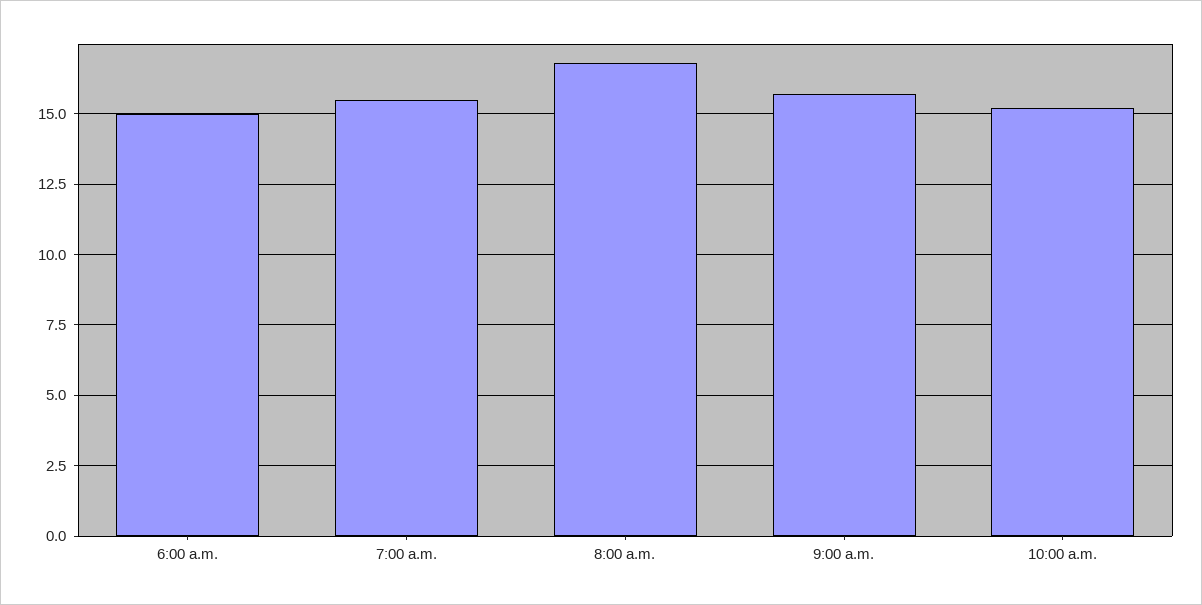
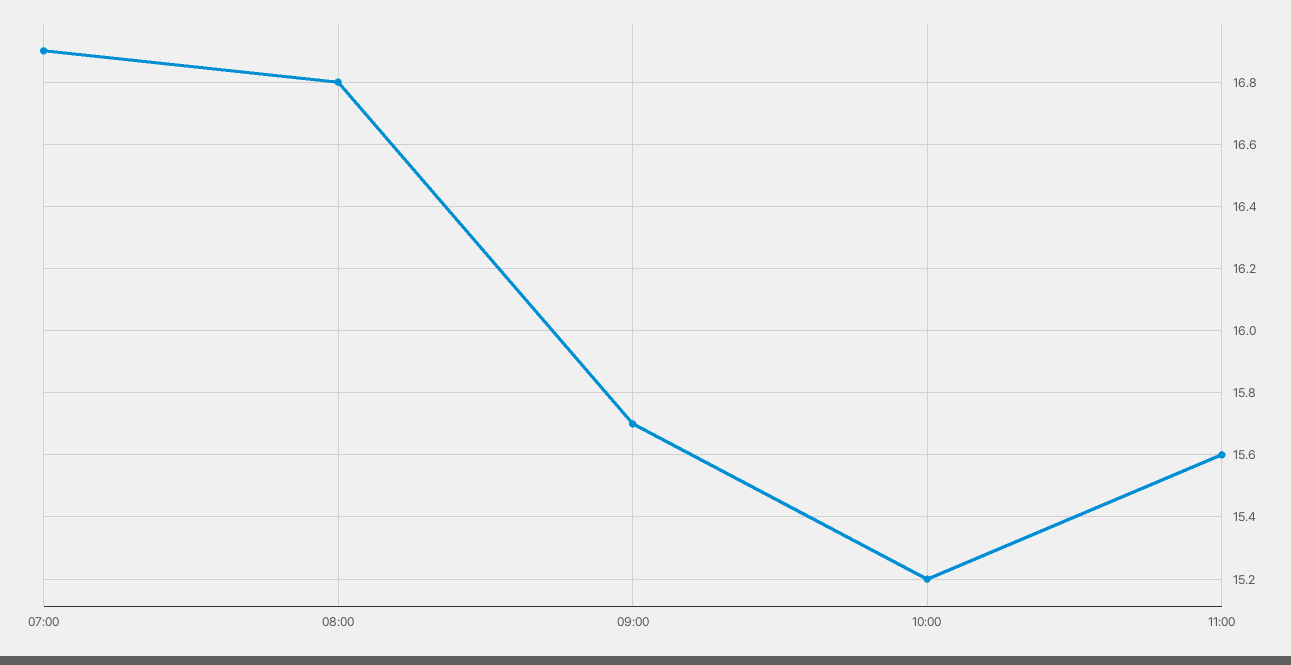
6:00 a.m.: 15 -> none
7:00 a.m.: 15.5 -> 16.9
11:00: none -> 15.6

